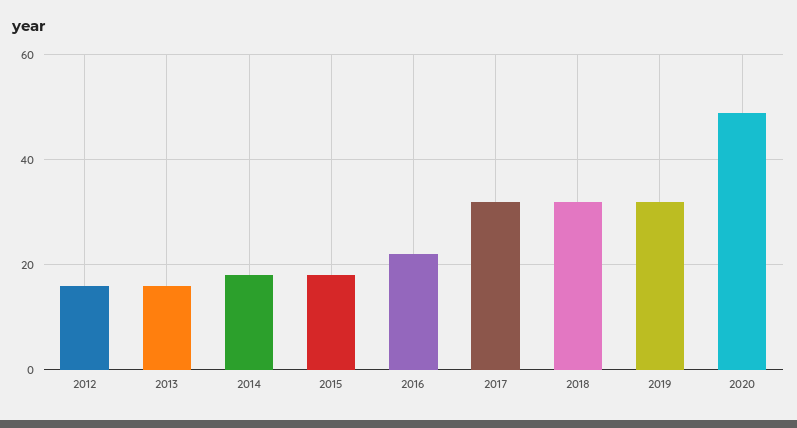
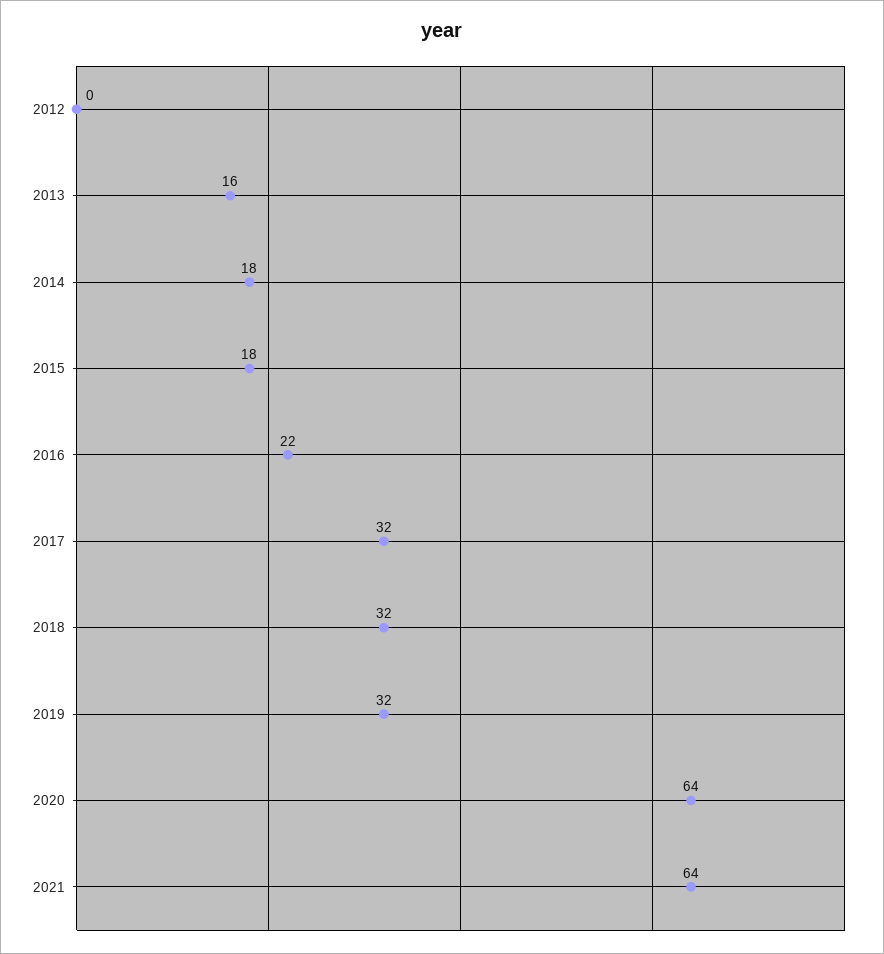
2012: 15 -> 0
2020: 50 -> 64
2021: none -> 64

